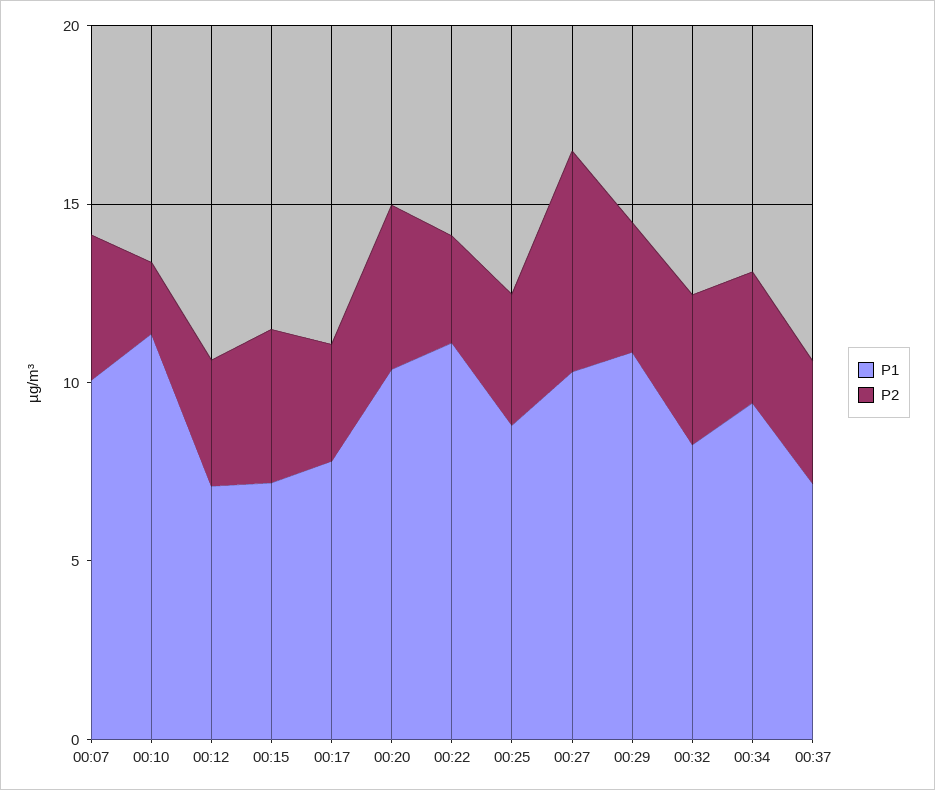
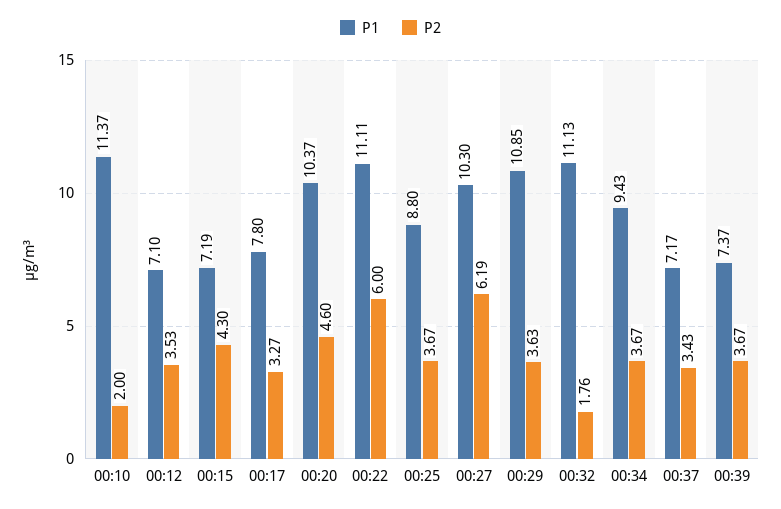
P1, 00:07: 10 -> none
P2, 00:07: 4 -> none
P2, 00:22: 3 -> 6
P1, 00:32: 8 -> 11.13
P2, 00:32: 4 -> 1.76
P1, 00:39: none -> 7.37
P2, 00:39: none -> 3.67

